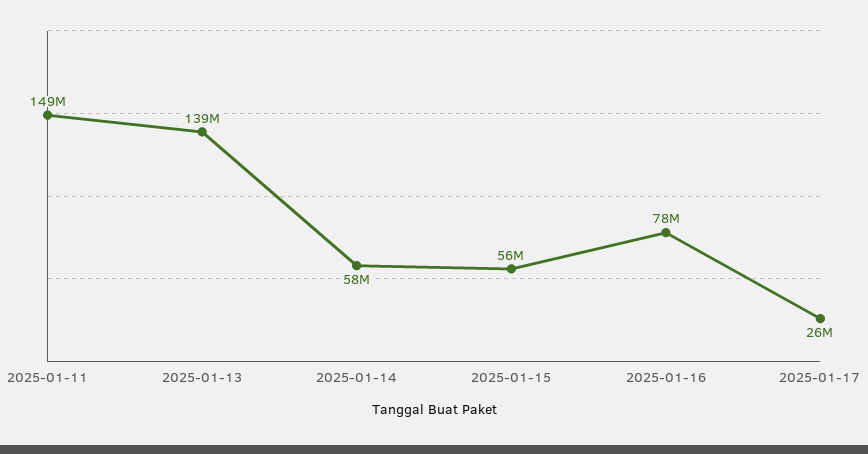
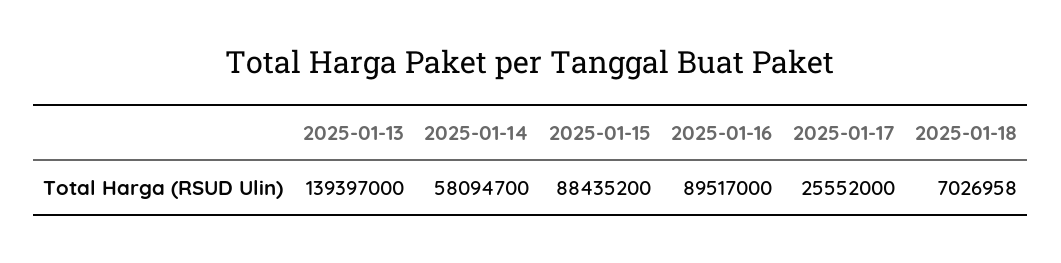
2025-01-11: 149000000 -> none
2025-01-15: 56000000 -> 88435200
2025-01-16: 78000000 -> 89517000
2025-01-18: none -> 7026958

